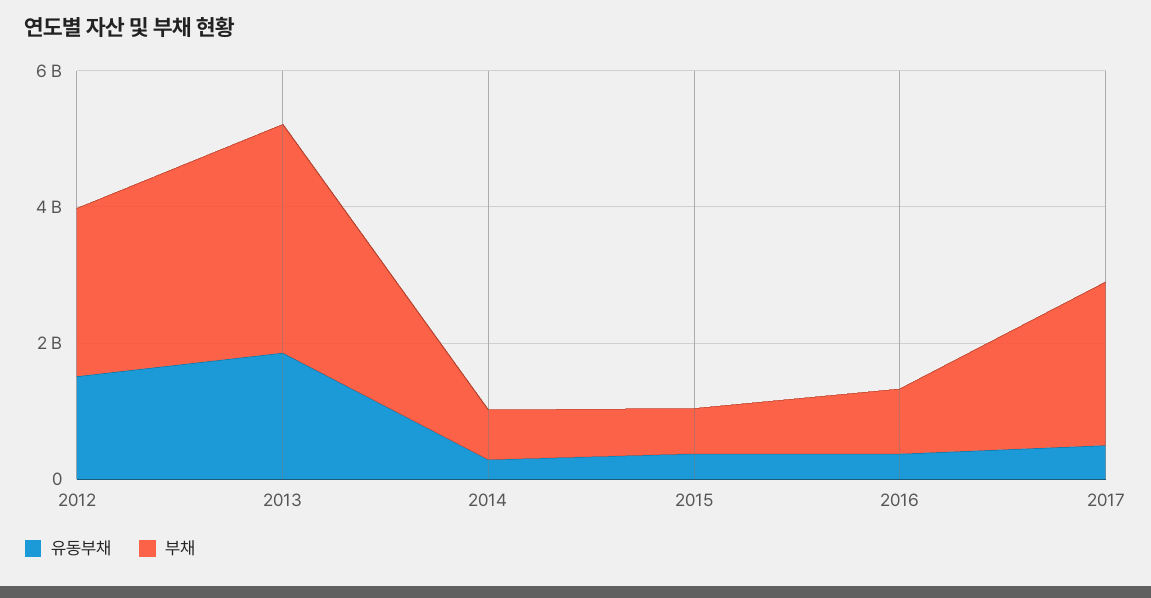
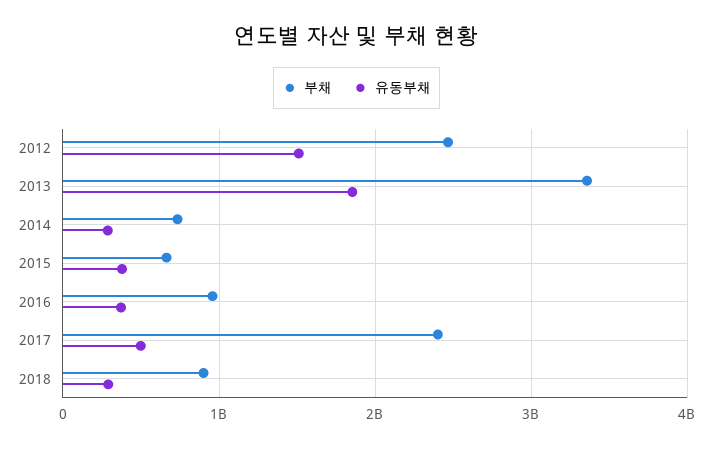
부채, 2018: none -> 900000000
유동부채, 2018: none -> 300000000

